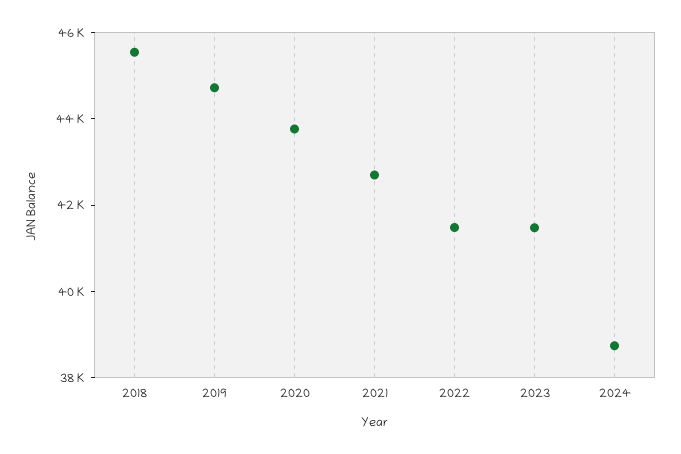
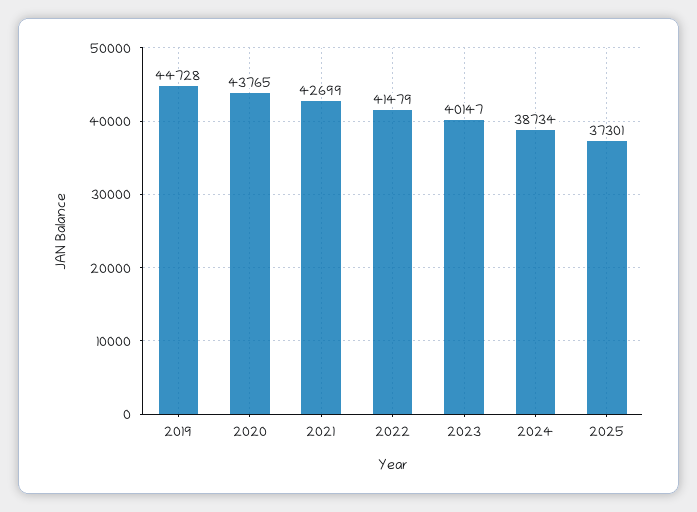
2018: 45500 -> none
2023: 41500 -> 40147
2025: none -> 37301

